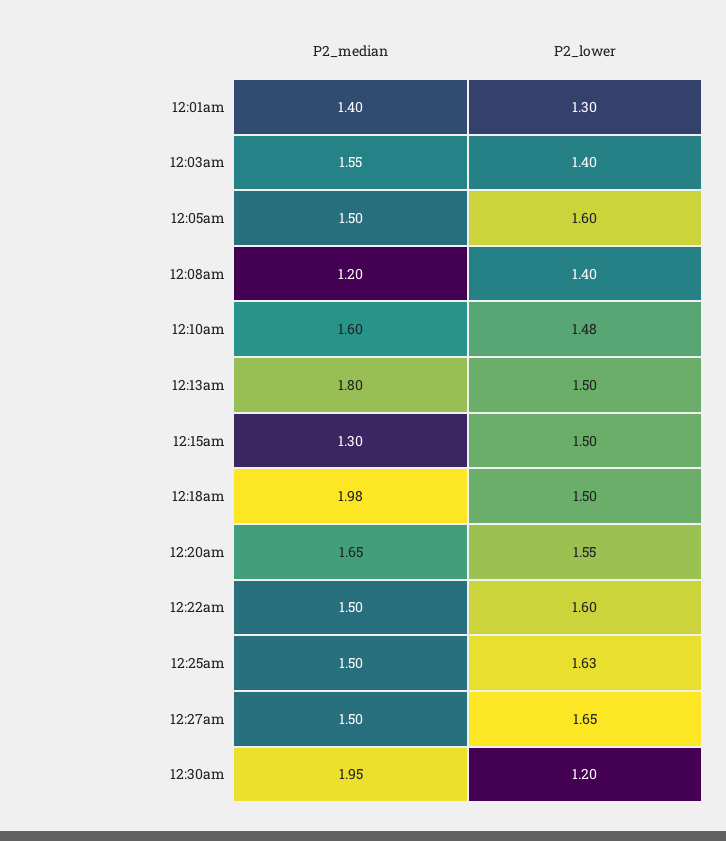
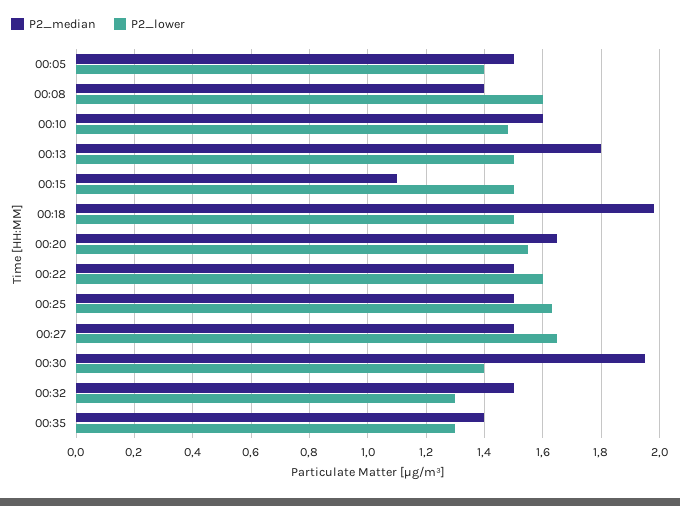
P2_median, 12:01am: 1.4 -> none
P2_lower, 12:01am: 1.3 -> none
P2_median, 12:03am: 1.55 -> none
P2_lower, 12:03am: 1.4 -> none
P2_lower, 12:05am: 1.6 -> 1.4
P2_median, 12:08am: 1.2 -> 1.4
P2_lower, 12:08am: 1.4 -> 1.6
P2_median, 12:15am: 1.3 -> 1.1
P2_lower, 12:30am: 1.2 -> 1.4
P2_median, 00:32: none -> 1.5
P2_lower, 00:32: none -> 1.3
P2_median, 00:35: none -> 1.4
P2_lower, 00:35: none -> 1.3

